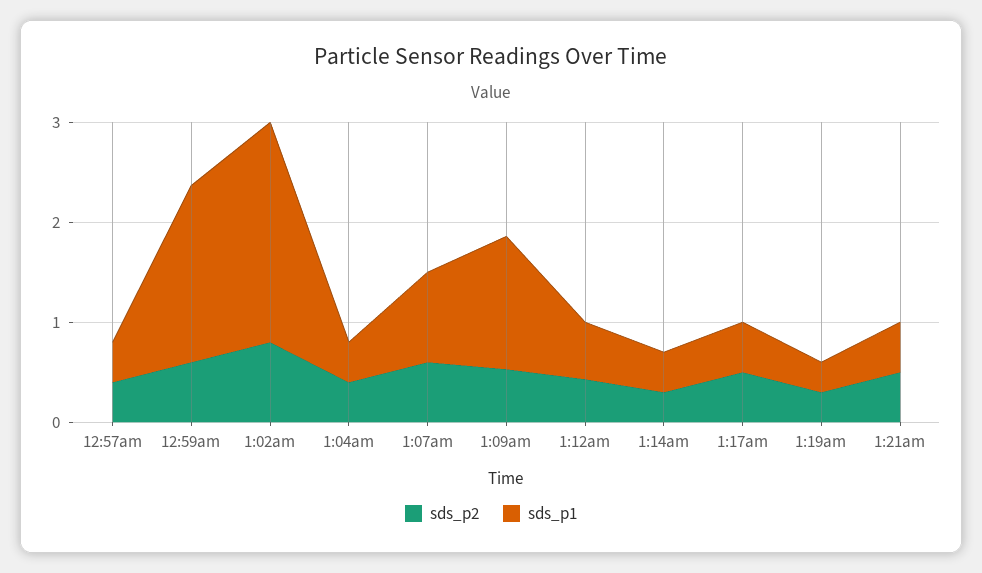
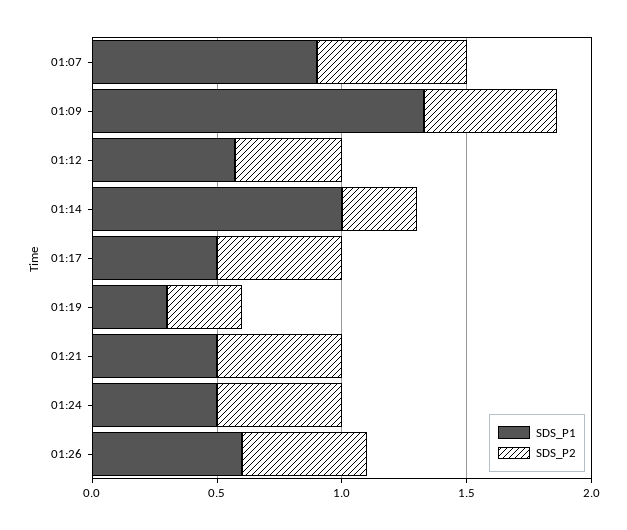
sds_p2, 12:57am: 0.4 -> none
sds_p1, 12:57am: 0.4 -> none
sds_p2, 12:59am: 0.6 -> none
sds_p1, 12:59am: 1.8 -> none
sds_p2, 1:02am: 0.8 -> none
sds_p1, 1:02am: 2.2 -> none
sds_p2, 1:04am: 0.4 -> none
sds_p1, 1:04am: 0.4 -> none
sds_p1, 1:14am: 0.4 -> 1
sds_p1, 01:24: none -> 0.5
sds_p2, 01:24: none -> 0.5
sds_p1, 01:26: none -> 0.6
sds_p2, 01:26: none -> 0.5

